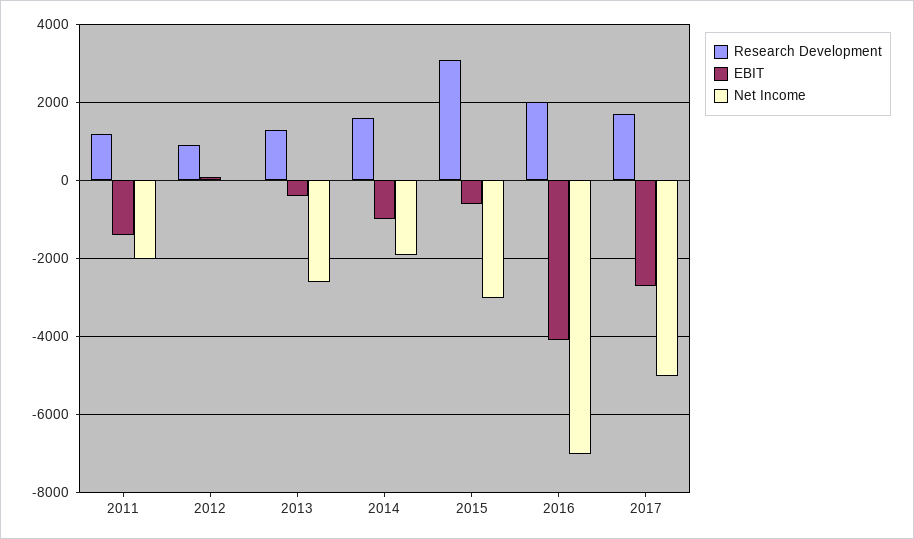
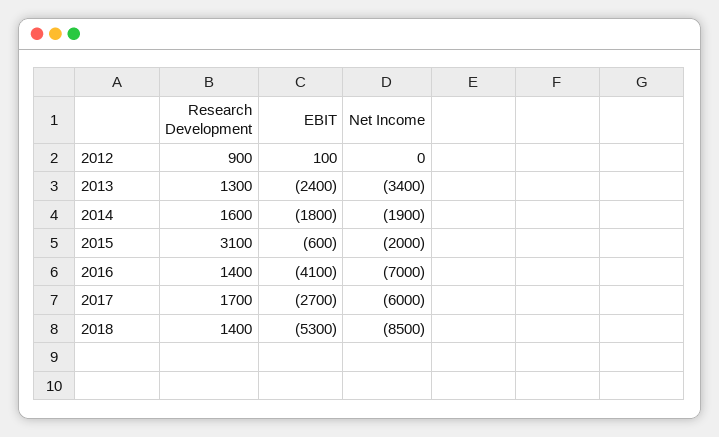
Research Development, 2011: 1200 -> none
EBIT, 2011: -1400 -> none
Net Income, 2011: -2000 -> none
EBIT, 2013: -400 -> -2400
Net Income, 2013: -2600 -> -3400
EBIT, 2014: -1000 -> -1800
Net Income, 2015: -3000 -> -2000
Research Development, 2016: 2000 -> 1400
Net Income, 2017: -5000 -> -6000
Research Development, 2018: none -> 1400
EBIT, 2018: none -> -5300
Net Income, 2018: none -> -8500

